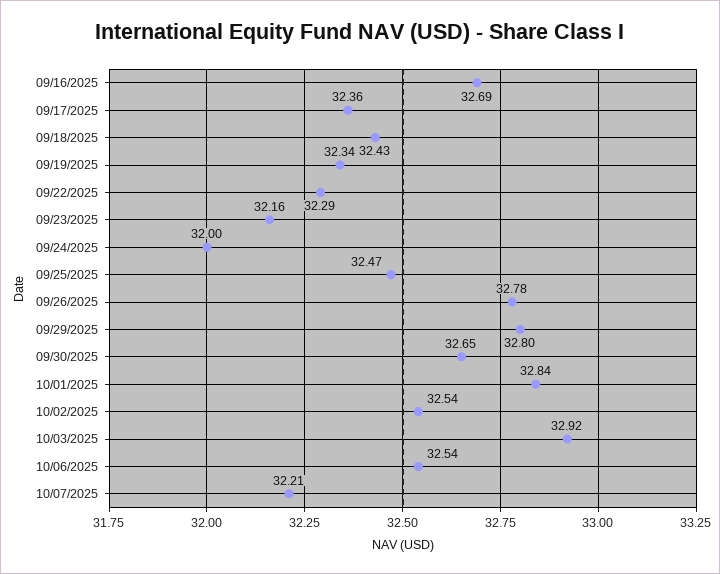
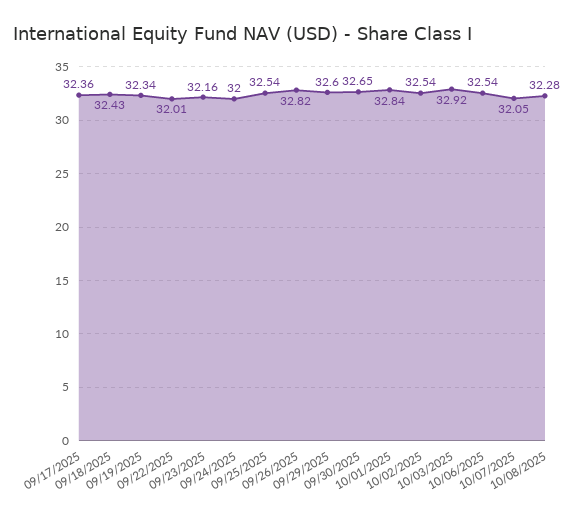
09/16/2025: 32.69 -> none
09/22/2025: 32.29 -> 32.01
09/25/2025: 32.47 -> 32.54
09/26/2025: 32.78 -> 32.82
09/29/2025: 32.8 -> 32.6
10/07/2025: 32.21 -> 32.05
10/08/2025: none -> 32.28

